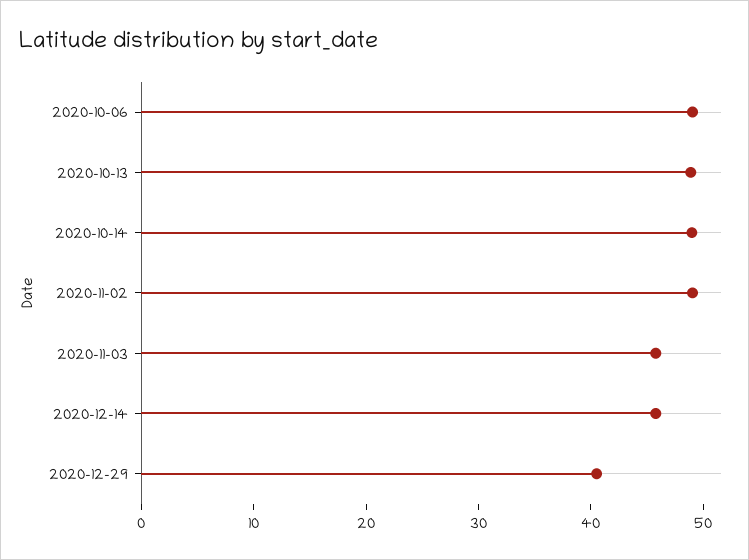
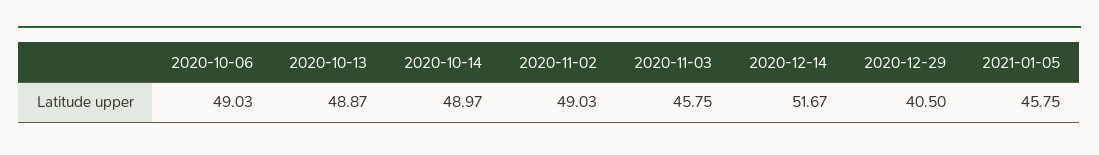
2020-12-14: 46 -> 51.67
2021-01-05: none -> 45.75

